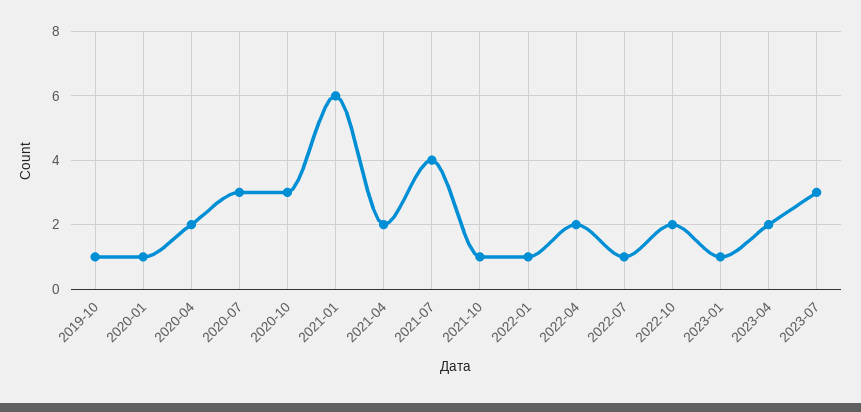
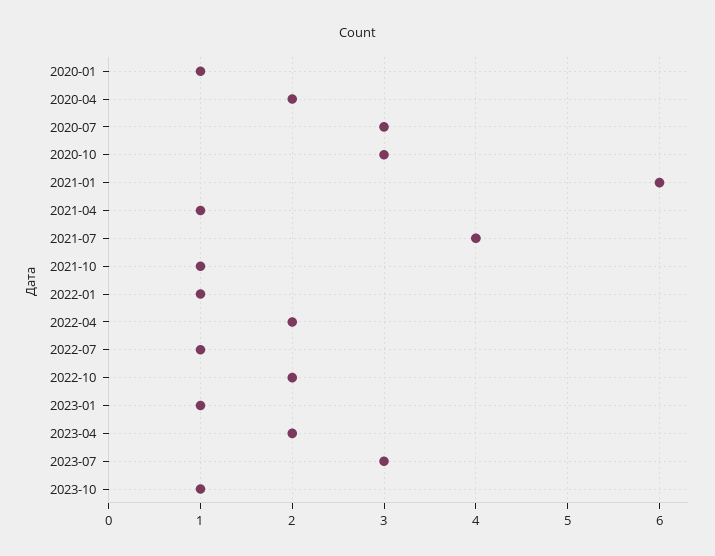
2019-10: 1 -> none
2021-04: 2 -> 1
2023-10: none -> 1

